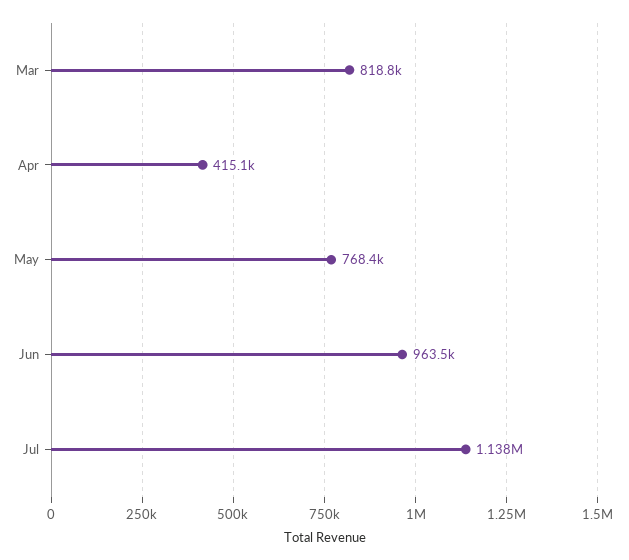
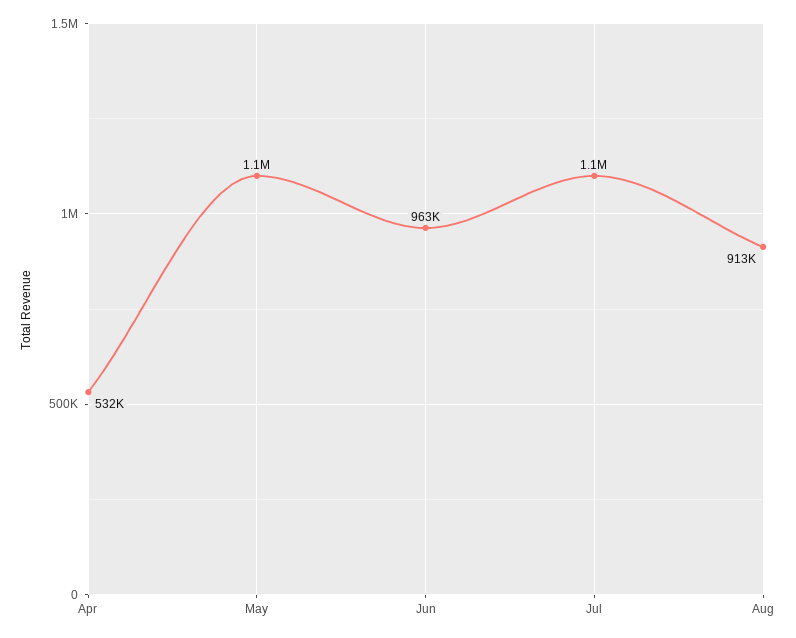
Mar: 818800 -> none
Apr: 415100 -> 532000
May: 768400 -> 1100000
Aug: none -> 913000

